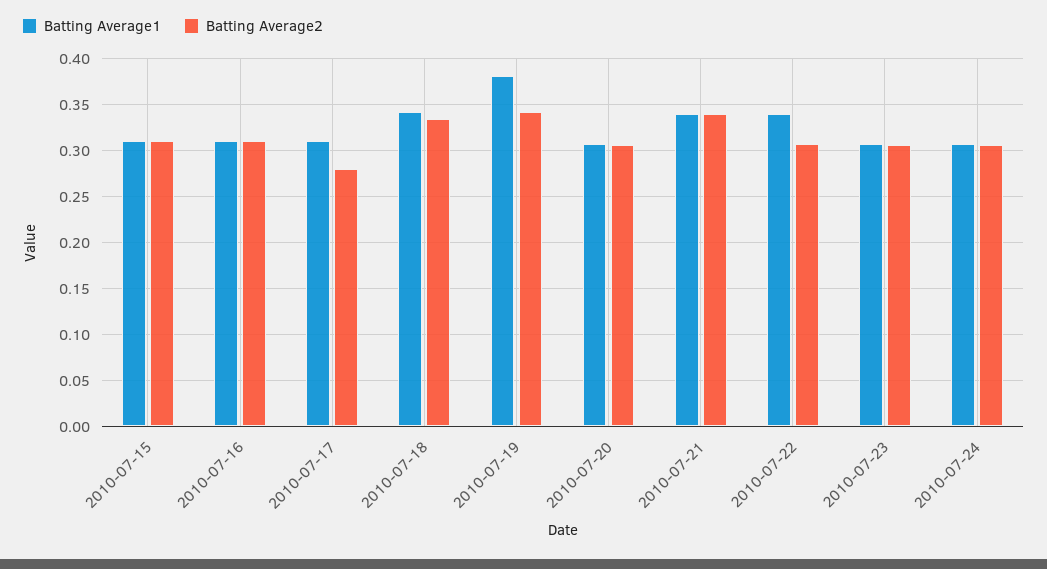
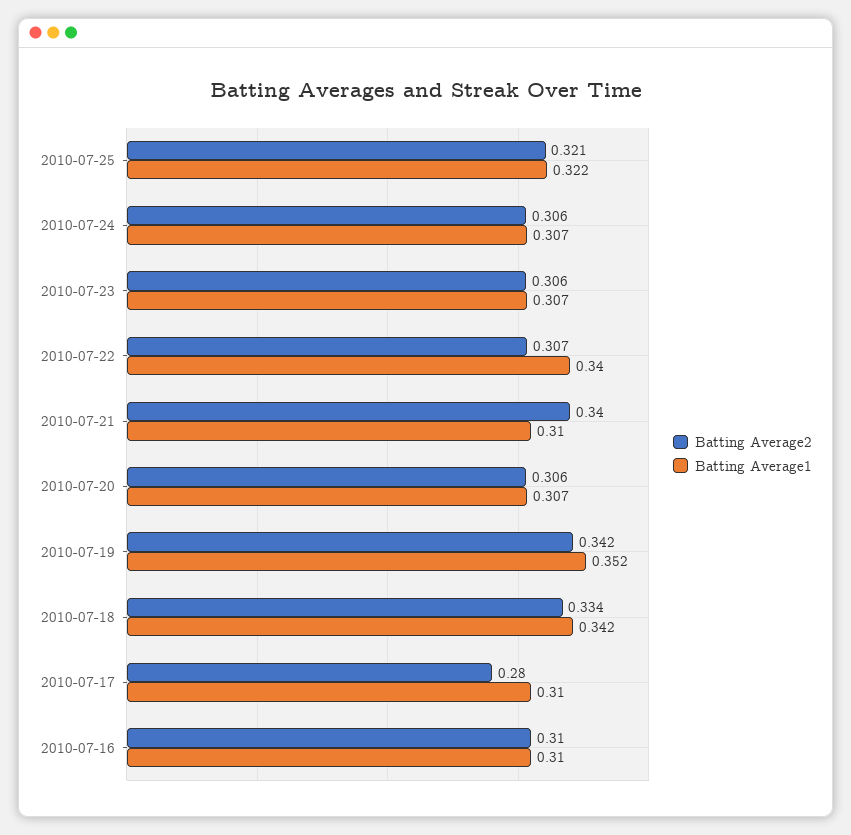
Batting Average1, 2010-07-15: 0.31 -> none
Batting Average2, 2010-07-15: 0.31 -> none
Batting Average1, 2010-07-19: 0.38 -> 0.352
Batting Average1, 2010-07-21: 0.34 -> 0.31
Batting Average2, 2010-07-25: none -> 0.321
Batting Average1, 2010-07-25: none -> 0.322

